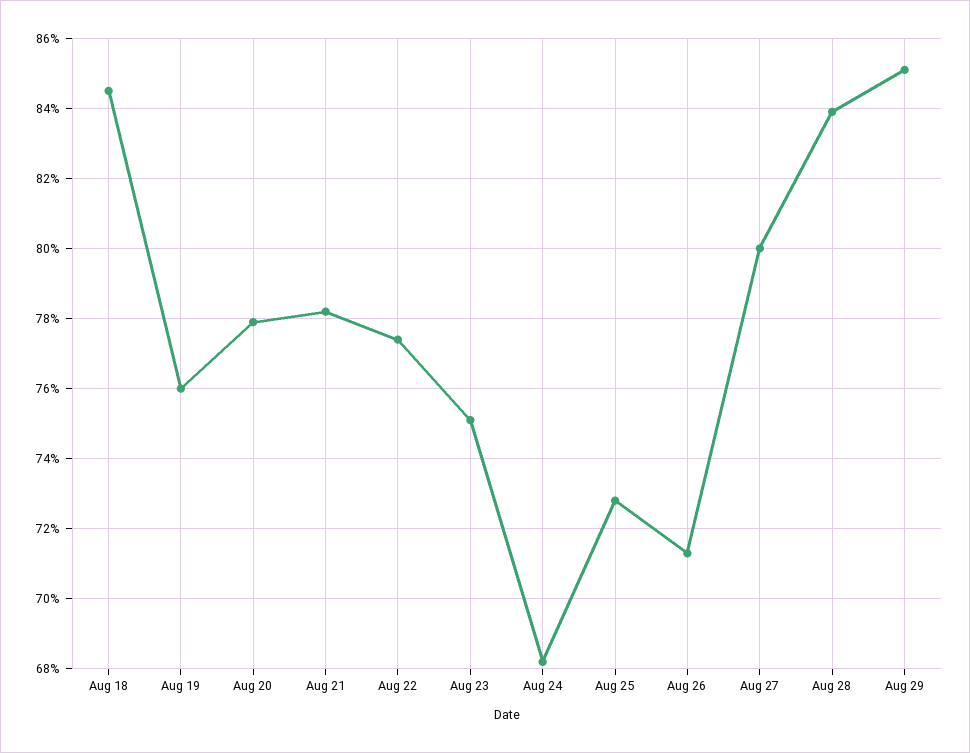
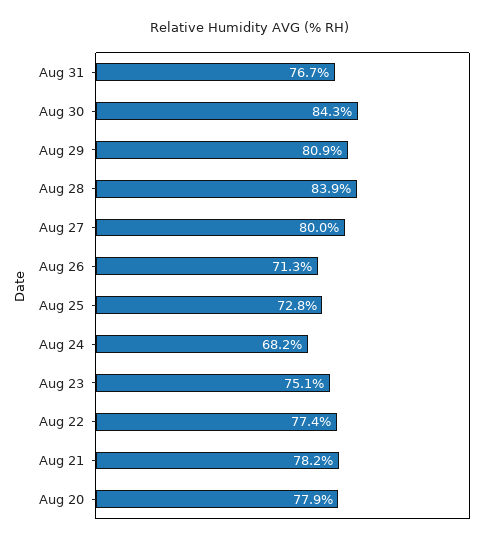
Aug 18: 84.5 -> none
Aug 19: 76 -> none
Aug 29: 85 -> 80.9
Aug 31: none -> 76.7
Aug 30: none -> 84.3

